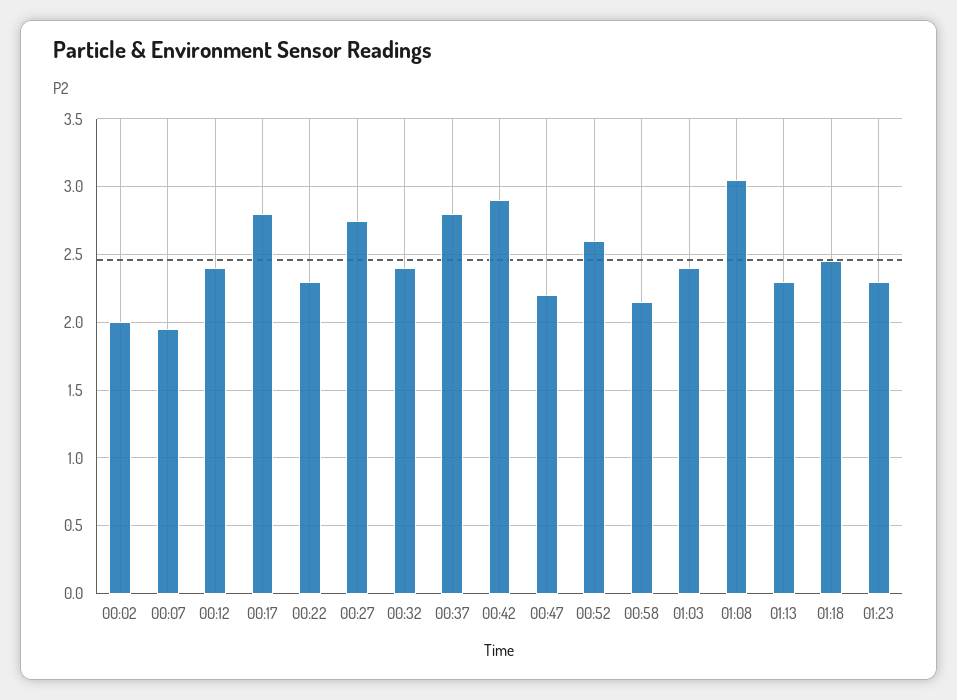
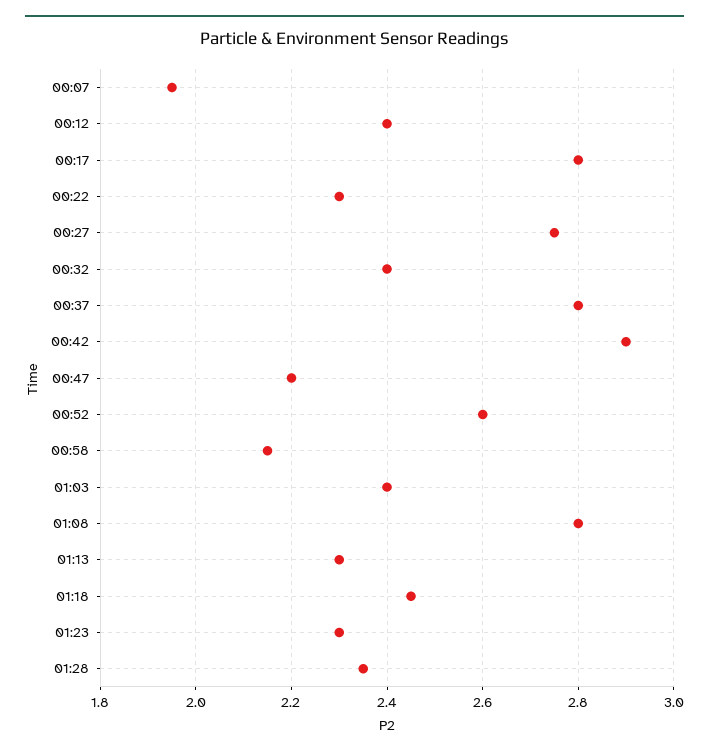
00:02: 2 -> none
01:08: 3.05 -> 2.8
01:28: none -> 2.35

